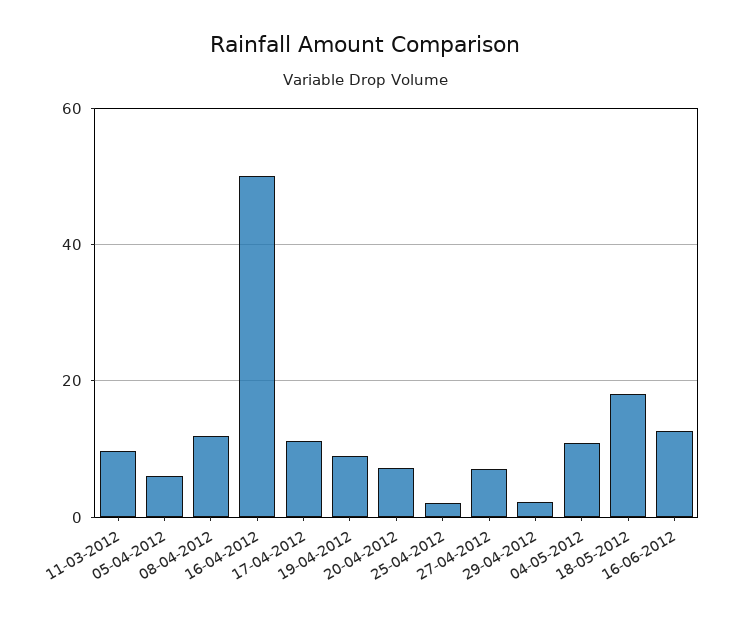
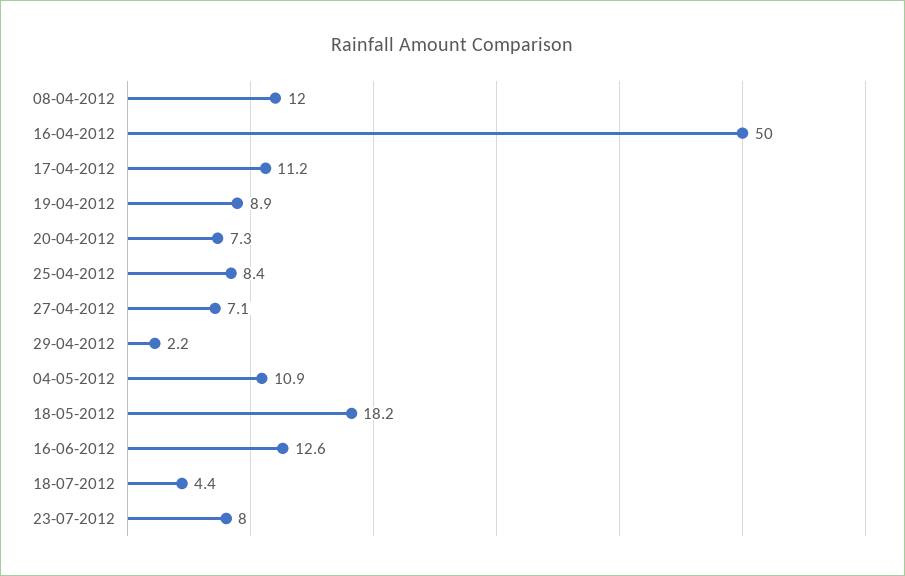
11-03-2012: 10 -> none
05-04-2012: 6 -> none
25-04-2012: 2 -> 8.4
18-07-2012: none -> 4.4
23-07-2012: none -> 8

